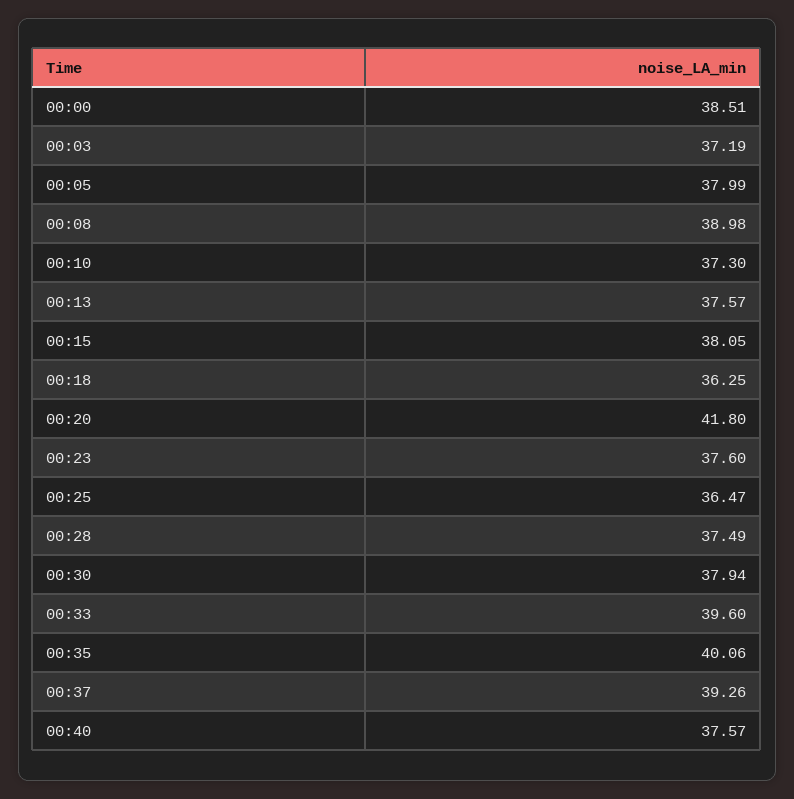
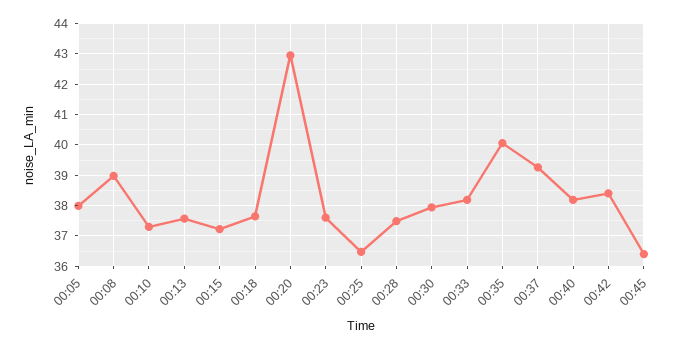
00:00: 38.51 -> none
00:03: 37.19 -> none
00:15: 38.05 -> 37.2
00:18: 36.25 -> 37.6
00:20: 41.8 -> 43
00:33: 39.6 -> 38.2
00:40: 37.57 -> 38.2
00:42: none -> 38.4
00:45: none -> 36.4

